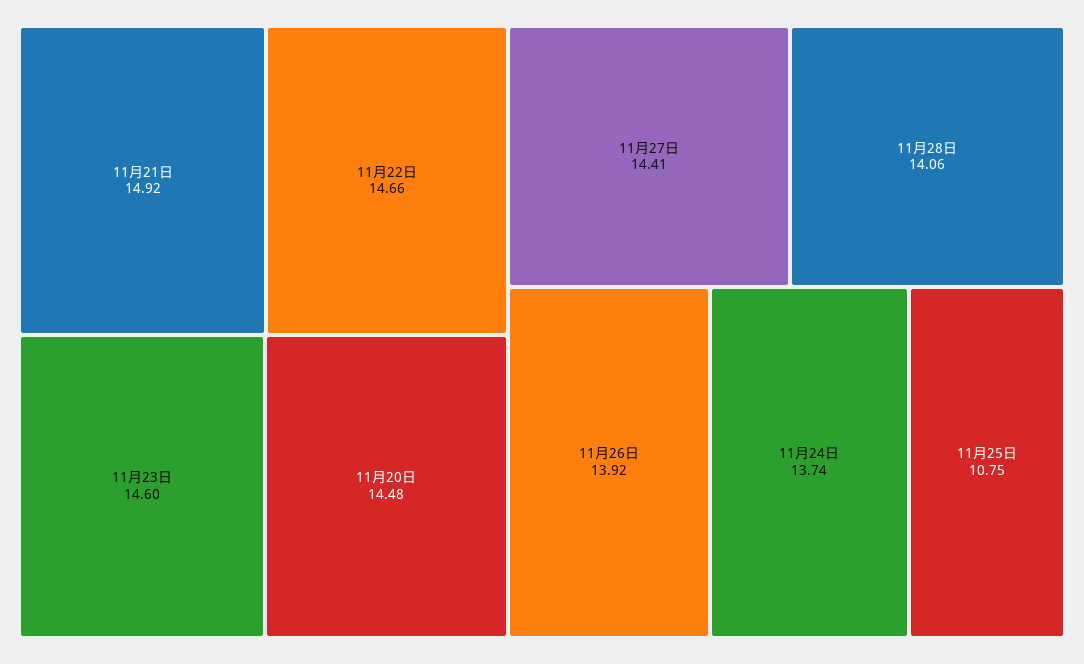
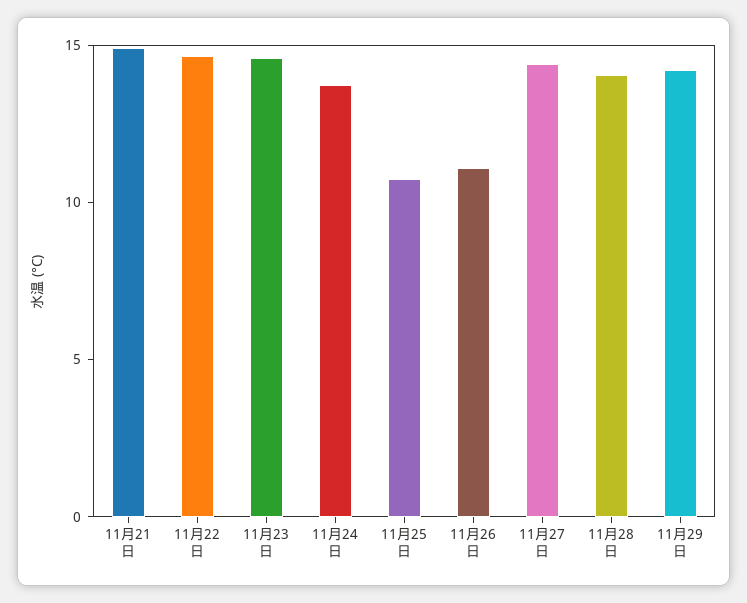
11月20日: 14.48 -> none
11月26日: 13.92 -> 11
11月29日: none -> 14

